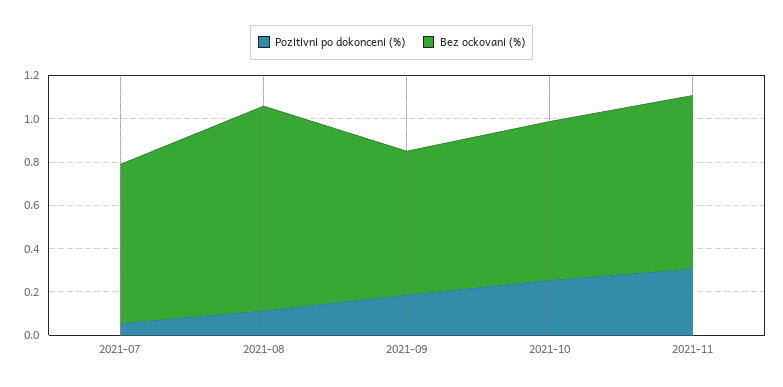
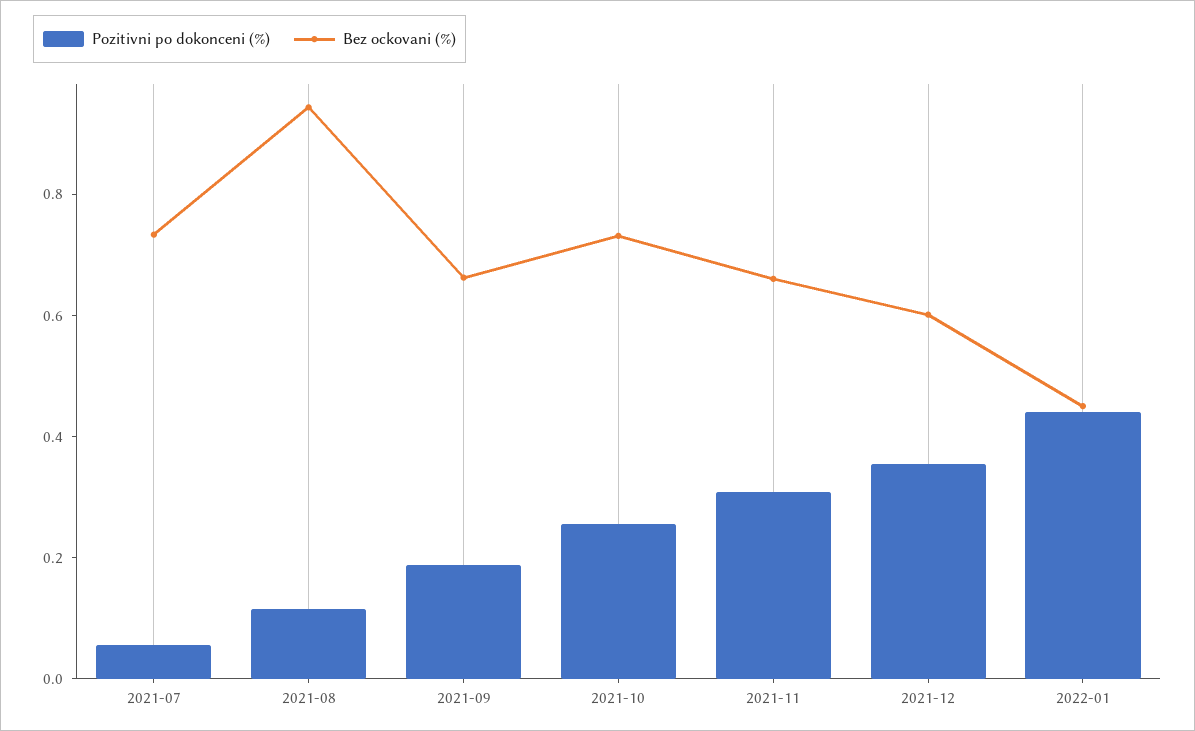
Bez ockovani (%), 2021-11: 0.8 -> 0.65
Pozitivni po dokonceni (%), 2021-12: none -> 0.35
Bez ockovani (%), 2021-12: none -> 0.6
Pozitivni po dokonceni (%), 2022-01: none -> 0.45
Bez ockovani (%), 2022-01: none -> 0.45

